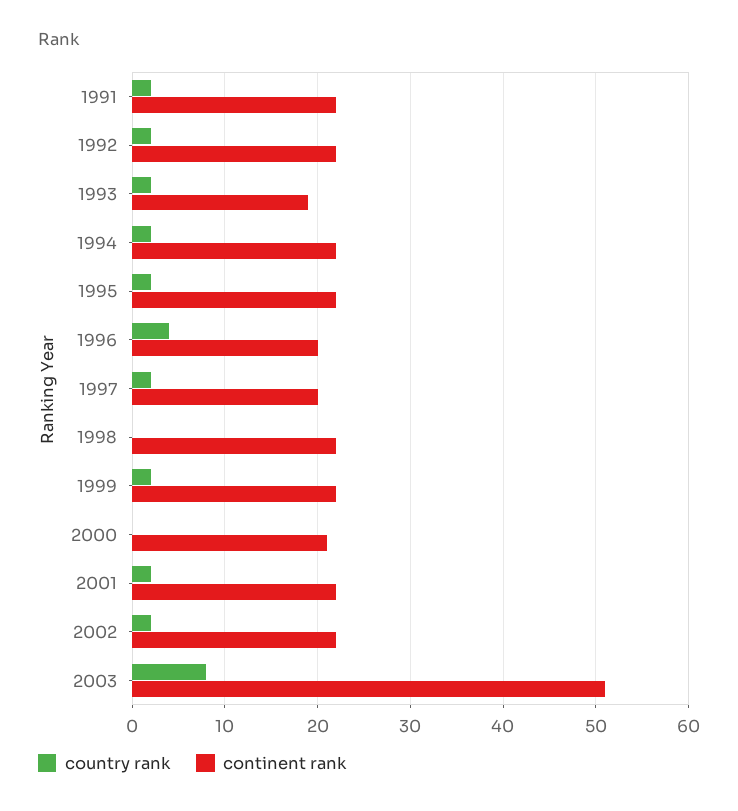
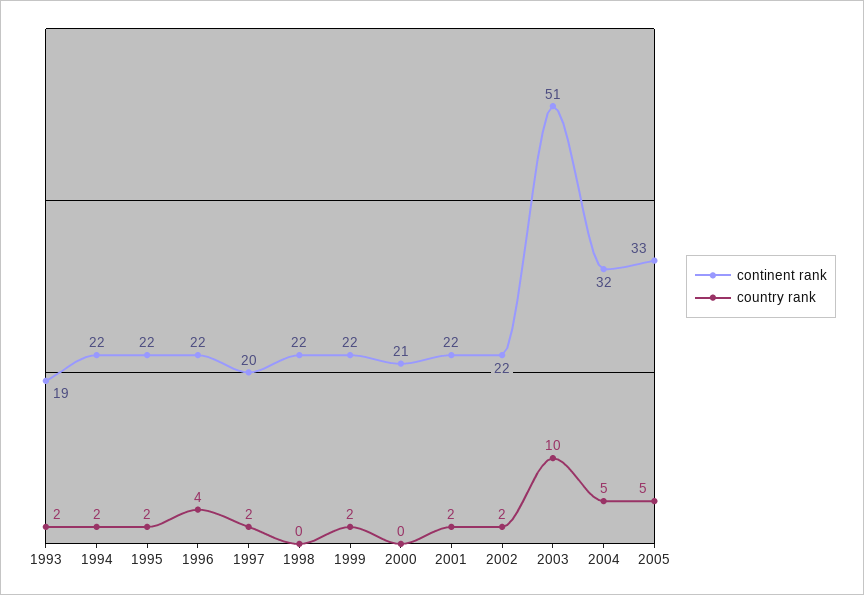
country rank, 1991: 2 -> none
continent rank, 1991: 22 -> none
country rank, 1992: 2 -> none
continent rank, 1992: 22 -> none
continent rank, 1996: 20 -> 22
country rank, 2003: 8 -> 10
continent rank, 2004: none -> 32
country rank, 2004: none -> 5
continent rank, 2005: none -> 33
country rank, 2005: none -> 5

